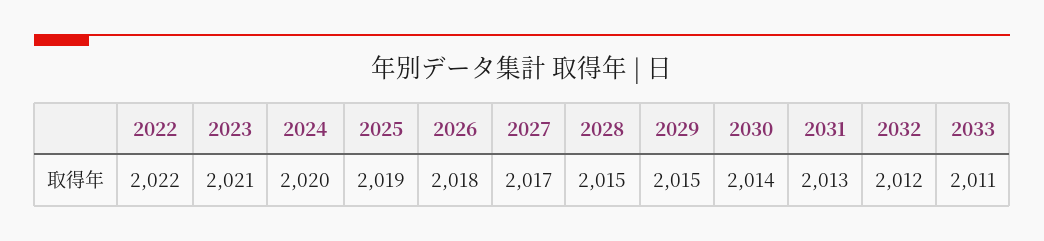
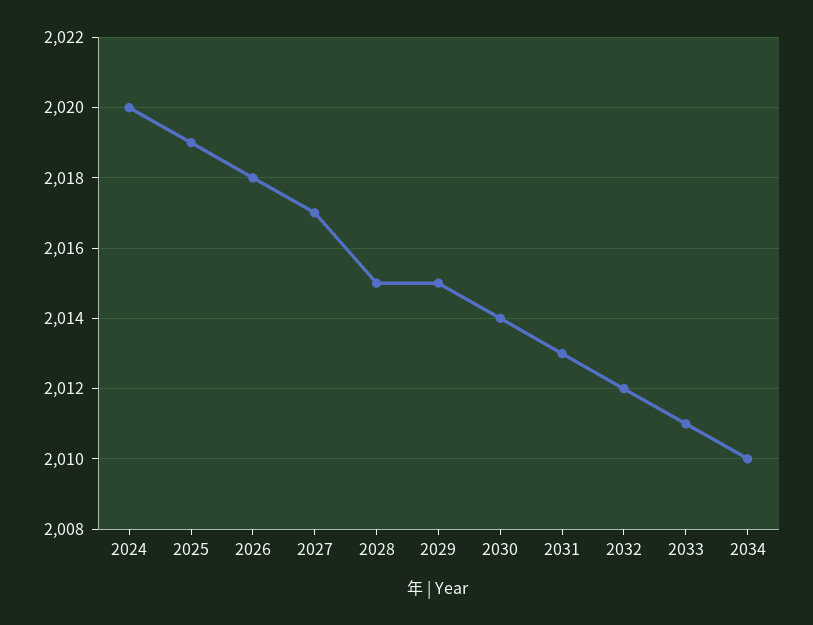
2022: 2022 -> none
2023: 2021 -> none
2034: none -> 2010

